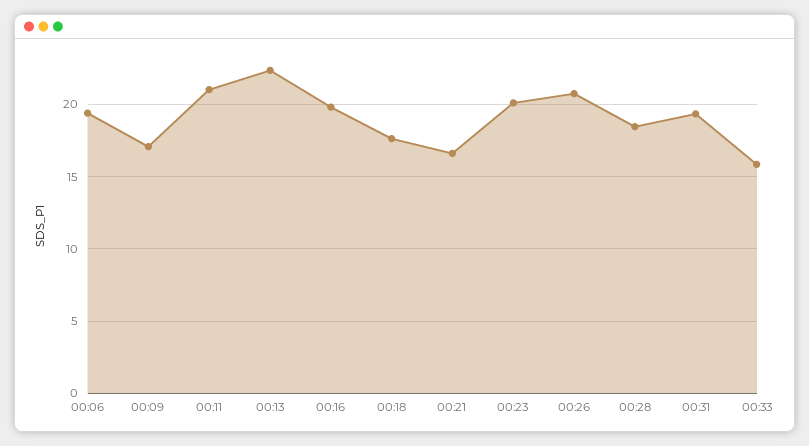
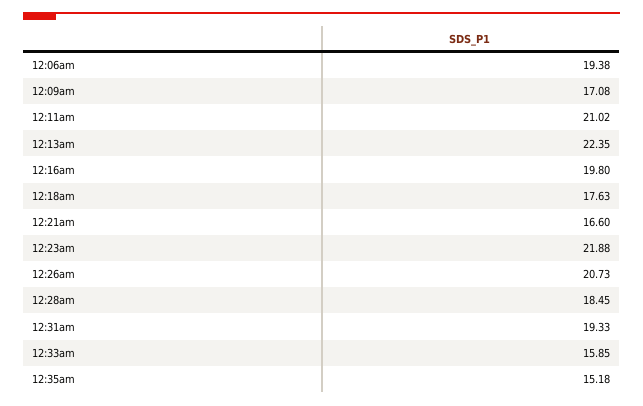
00:23: 20 -> 21.88
12:35am: none -> 15.18

